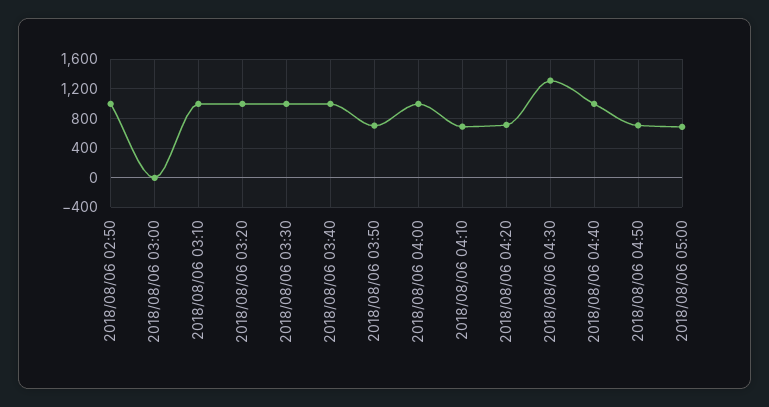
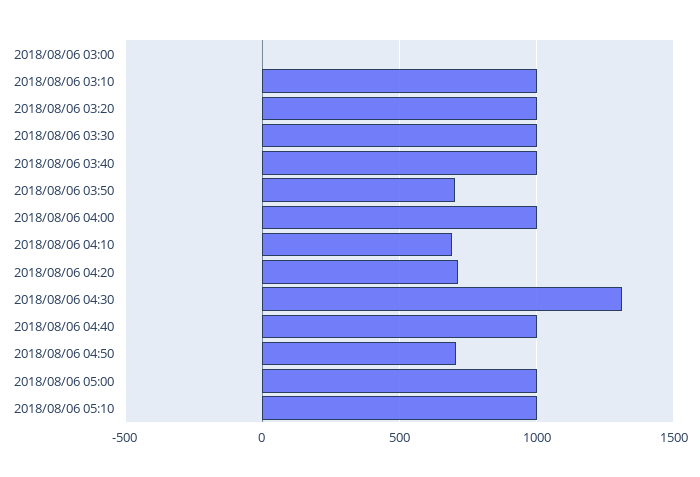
2018/08/06 02:50: 1000 -> none
2018/08/06 05:00: 700 -> 1000
2018/08/06 05:10: none -> 1000

